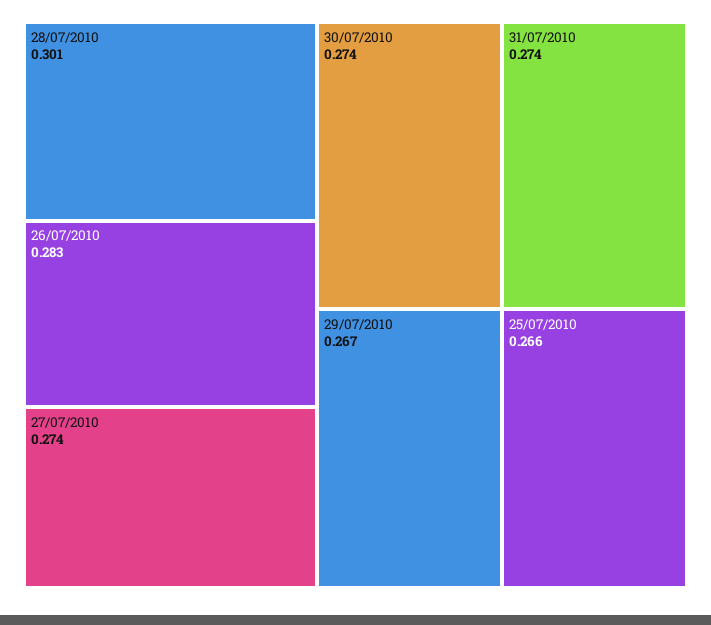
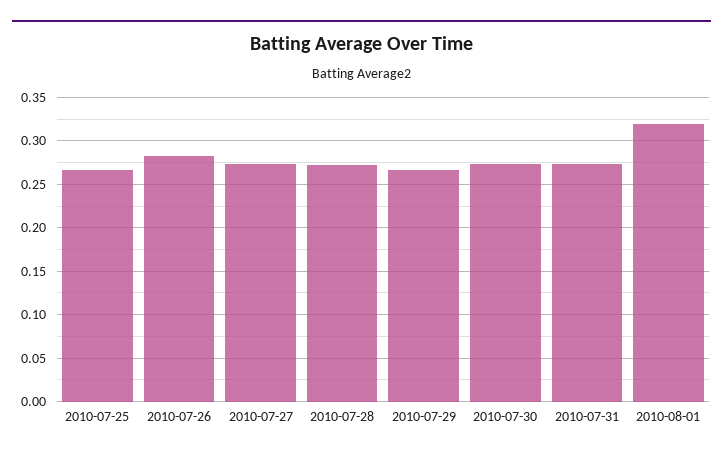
28/07/2010: 0.301 -> 0.27
2010-08-01: none -> 0.32

